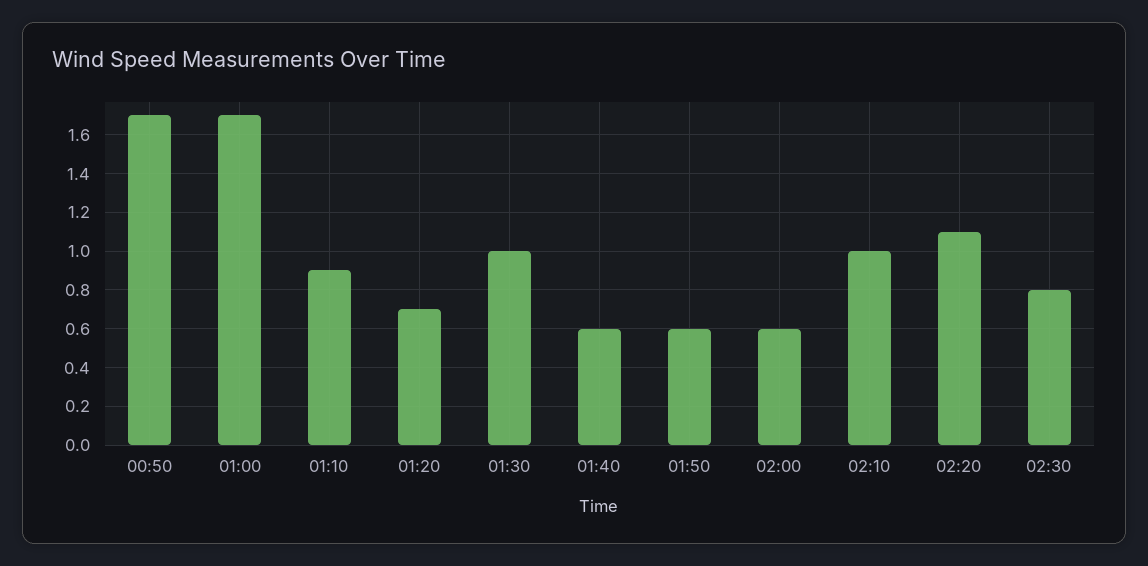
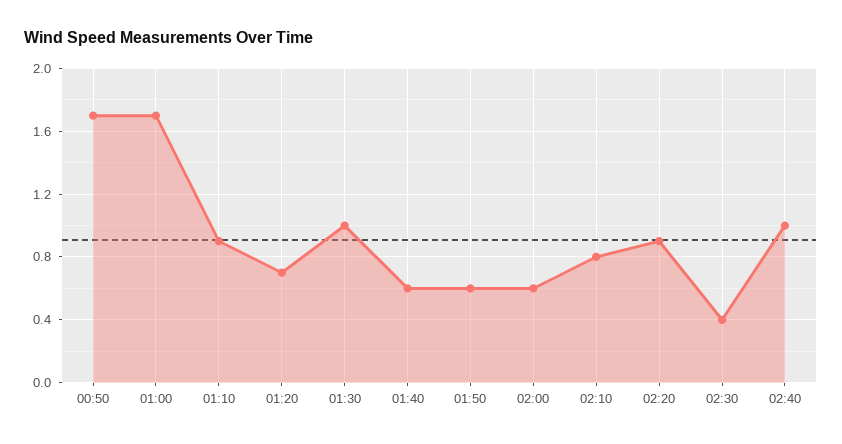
02:10: 1 -> 0.8
02:20: 1.1 -> 0.9
02:30: 0.8 -> 0.4
02:40: none -> 1

